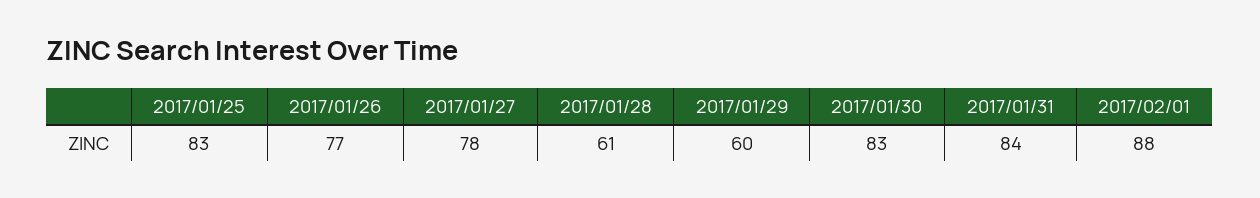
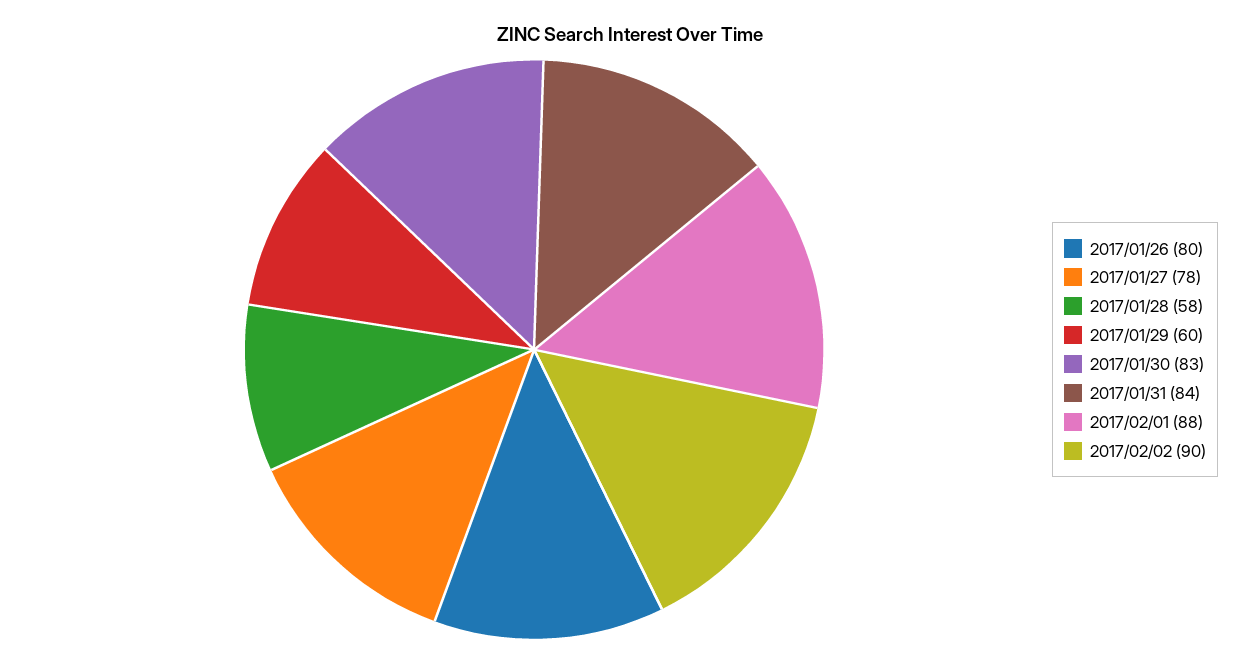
2017/01/25: 83 -> none
2017/01/26: 77 -> 80
2017/01/28: 61 -> 58
2017/02/02: none -> 90

